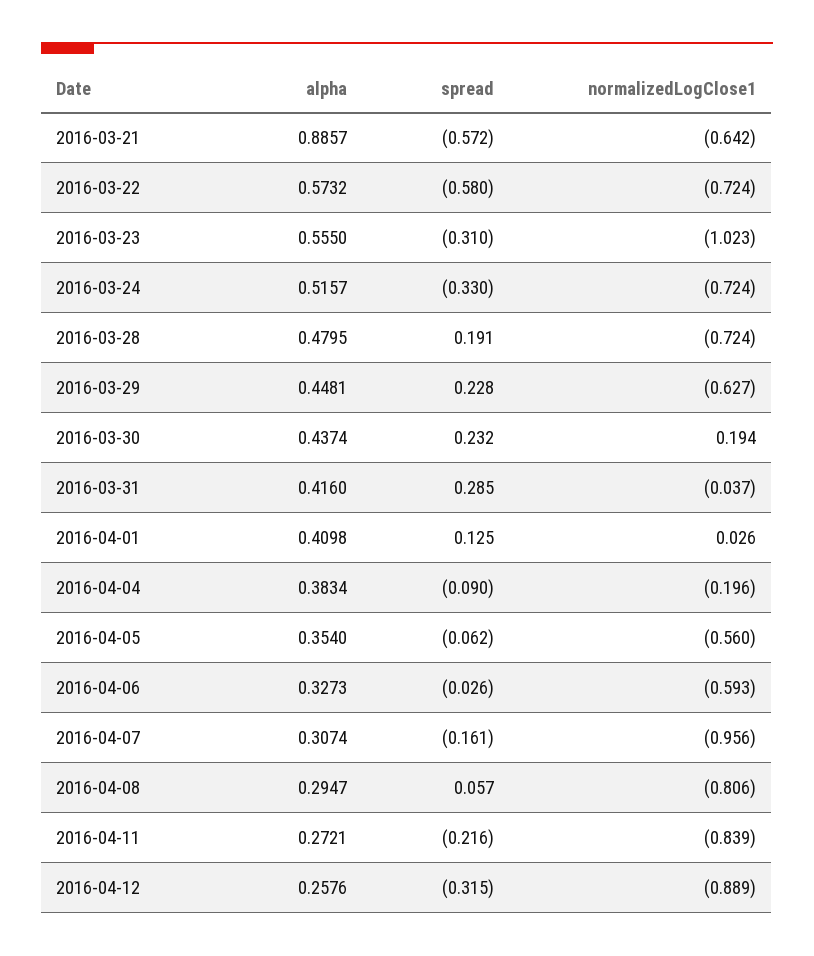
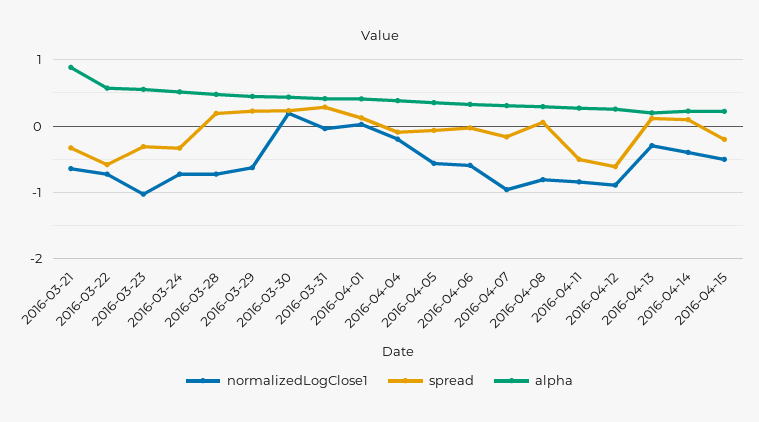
spread, 2016-03-21: -0.572 -> -0.3
spread, 2016-04-11: -0.216 -> -0.5
spread, 2016-04-12: -0.315 -> -0.6
normalizedLogClose1, 2016-04-13: none -> -0.3
spread, 2016-04-13: none -> 0.1
alpha, 2016-04-13: none -> 0.2
normalizedLogClose1, 2016-04-14: none -> -0.4
spread, 2016-04-14: none -> 0.1
alpha, 2016-04-14: none -> 0.2
normalizedLogClose1, 2016-04-15: none -> -0.5
spread, 2016-04-15: none -> -0.2
alpha, 2016-04-15: none -> 0.2

